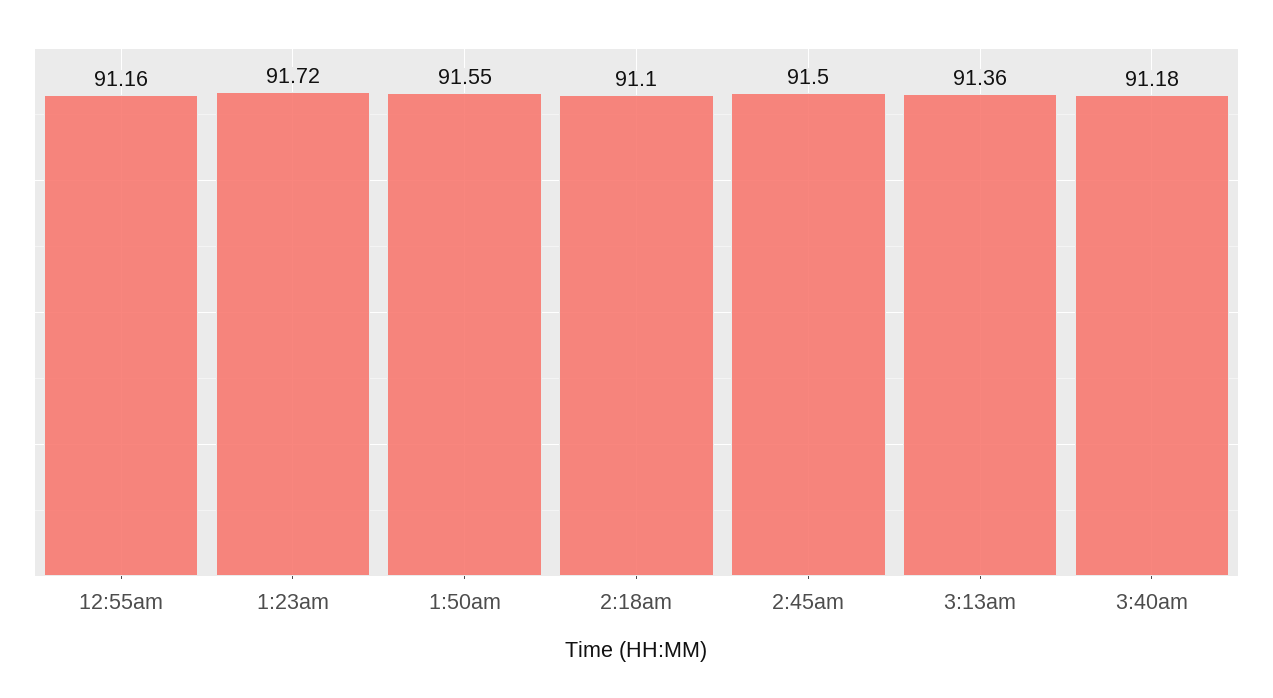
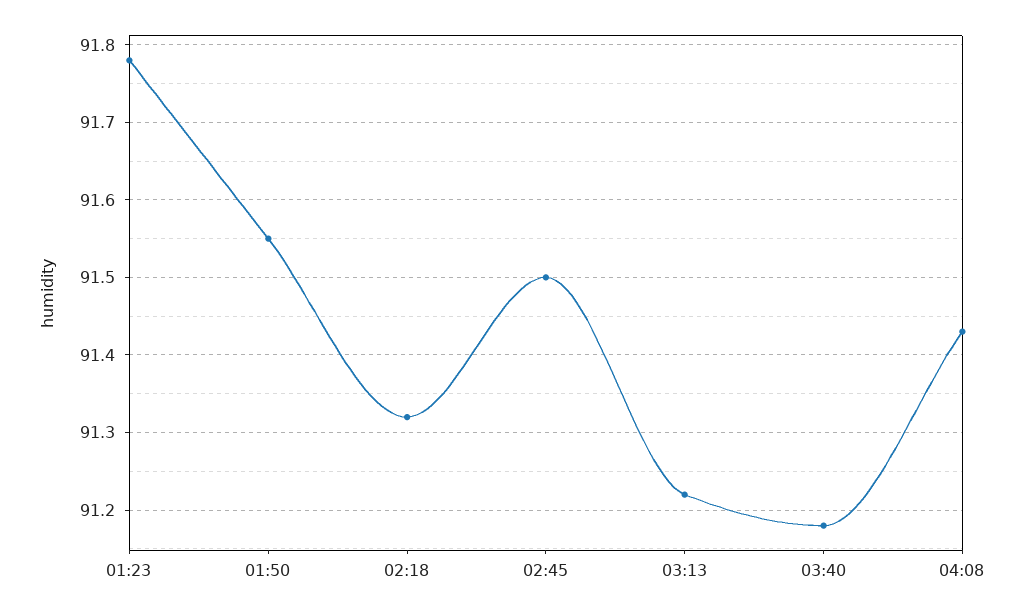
12:55am: 91.16 -> none
1:23am: 91.72 -> 91.78
2:18am: 91.1 -> 91.32
3:13am: 91.36 -> 91.22
04:08: none -> 91.43

